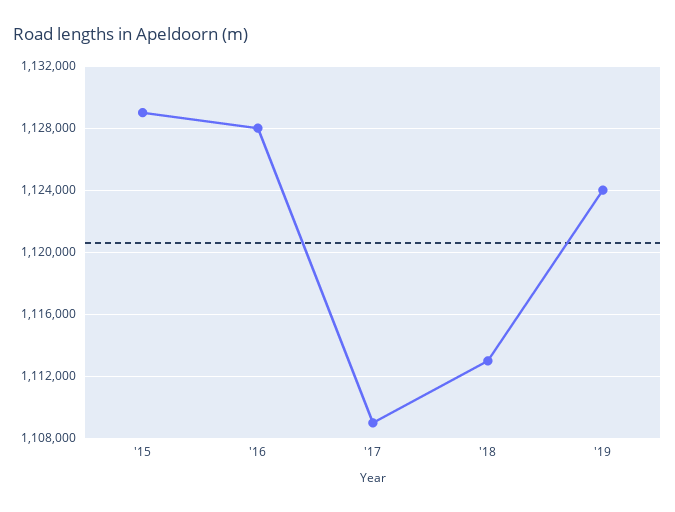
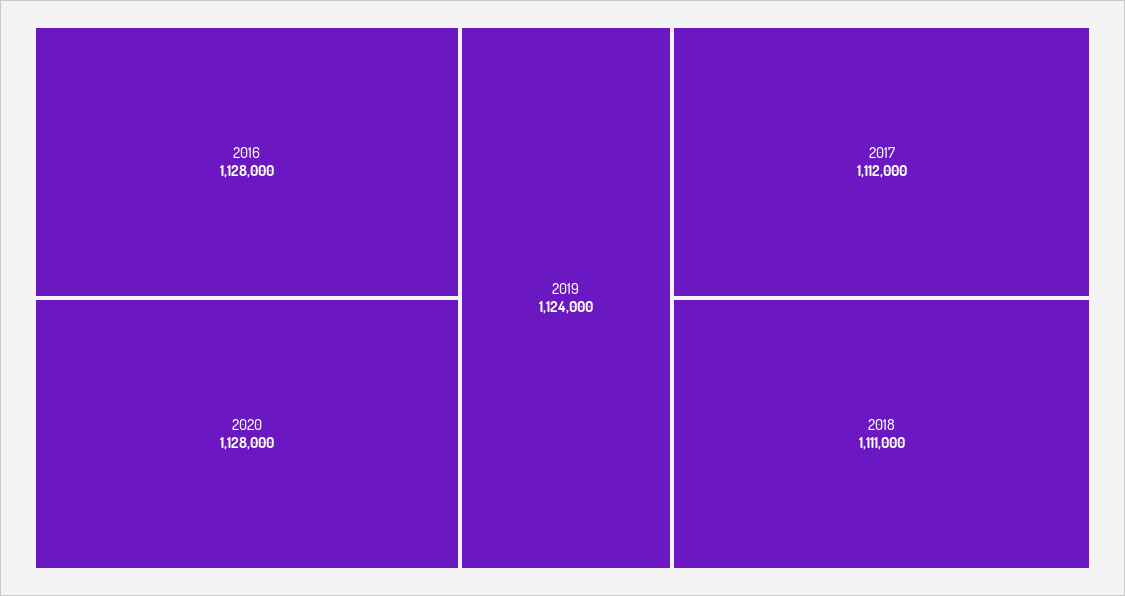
'15: 1129000 -> none
'17: 1109000 -> 1112000
'18: 1113000 -> 1111000
2020: none -> 1128000

